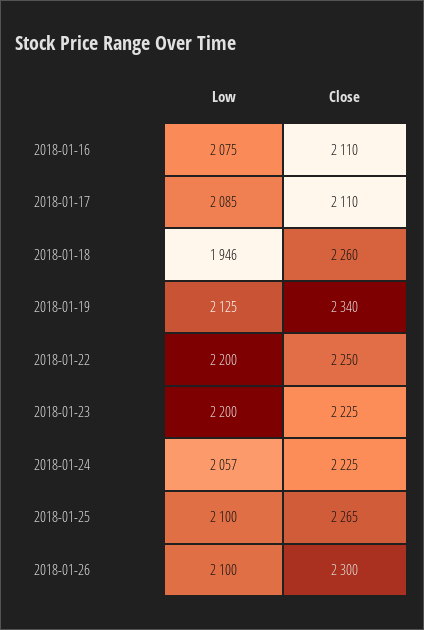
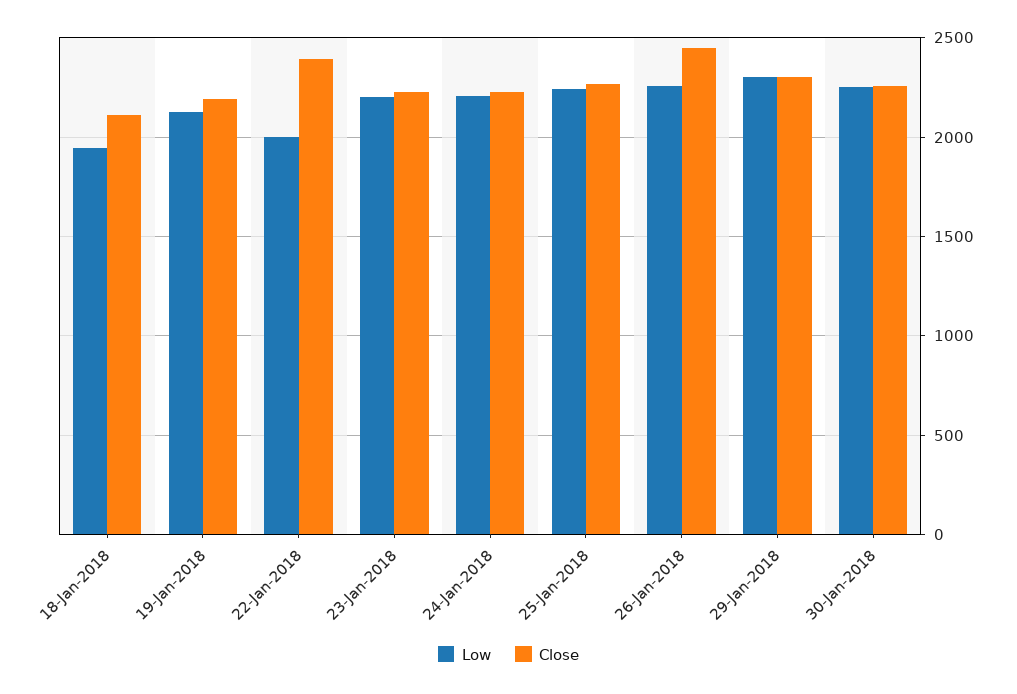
Low, 2018-01-16: 2075 -> none
Close, 2018-01-16: 2110 -> none
Low, 2018-01-17: 2085 -> none
Close, 2018-01-17: 2110 -> none
Close, 2018-01-18: 2260 -> 2100
Close, 2018-01-19: 2340 -> 2200
Low, 2018-01-22: 2200 -> 2000
Close, 2018-01-22: 2250 -> 2400
Low, 2018-01-24: 2057 -> 2200
Low, 2018-01-25: 2100 -> 2250
Low, 2018-01-26: 2100 -> 2250
Close, 2018-01-26: 2300 -> 2450
Low, 29-Jan-2018: none -> 2300
Close, 29-Jan-2018: none -> 2300
Low, 30-Jan-2018: none -> 2250
Close, 30-Jan-2018: none -> 2250

